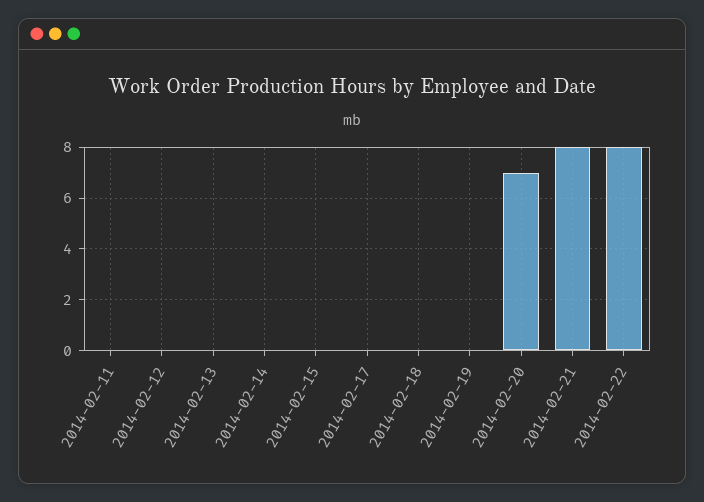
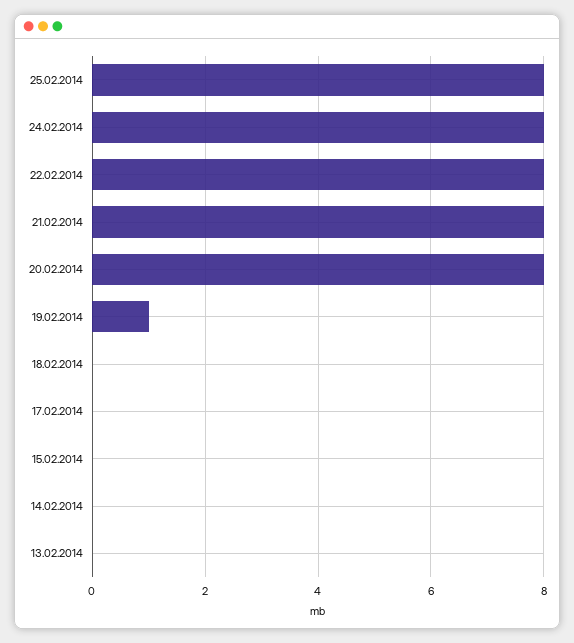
2014-02-11: 0 -> none
2014-02-12: 0 -> none
2014-02-19: 0 -> 1
2014-02-20: 7 -> 8
25.02.2014: none -> 8
24.02.2014: none -> 8

